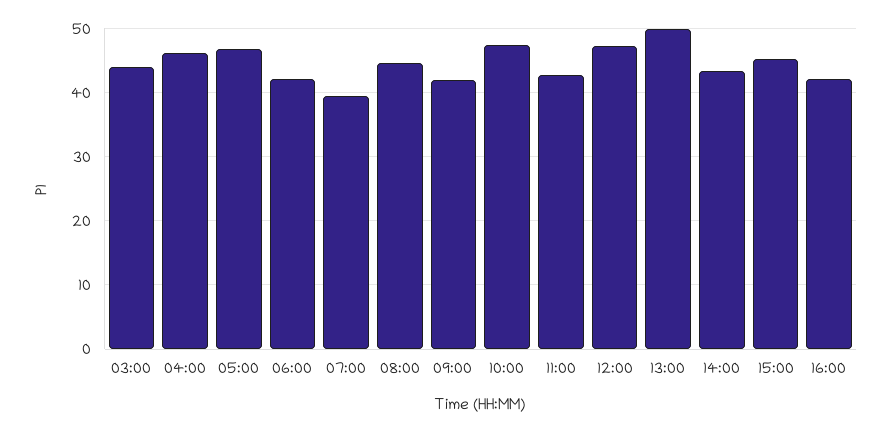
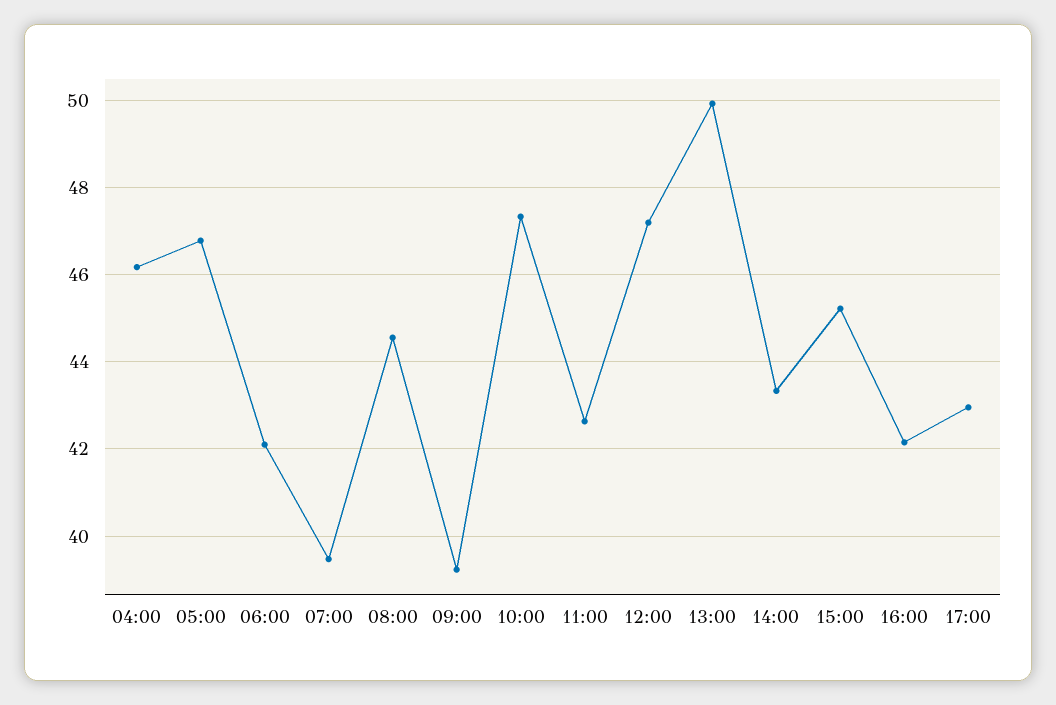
03:00: 44 -> none
09:00: 42 -> 39.2
17:00: none -> 43

